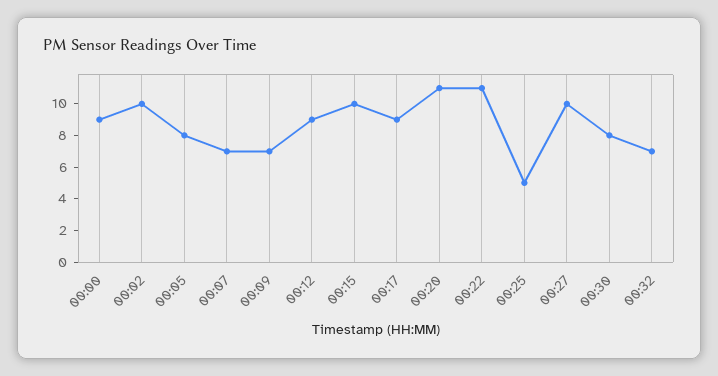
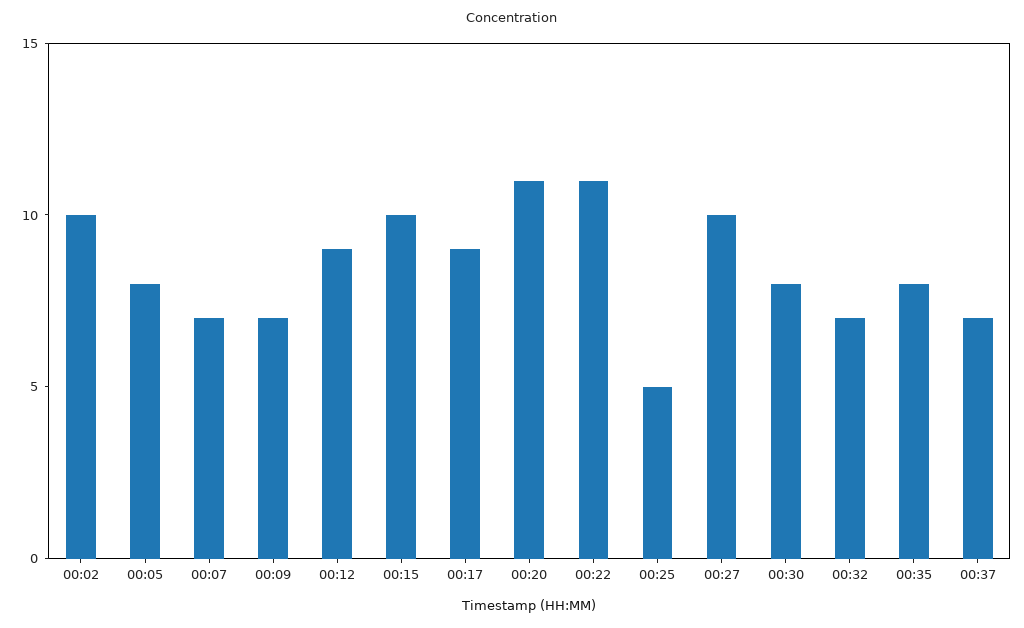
00:00: 9 -> none
00:35: none -> 8
00:37: none -> 7

